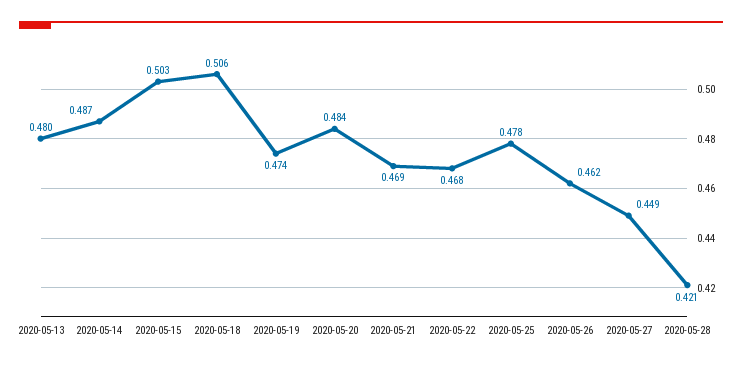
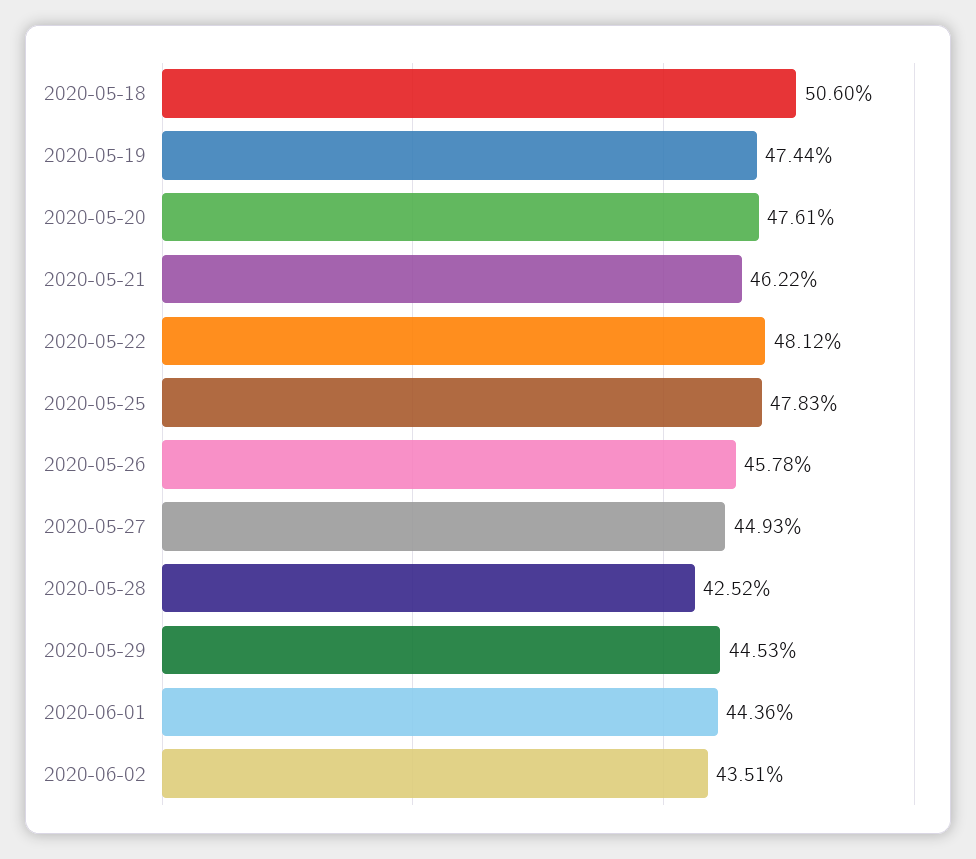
2020-05-13: 0.48 -> none
2020-05-14: 0.487 -> none
2020-05-15: 0.503 -> none
2020-05-20: 0.484 -> 0.4761
2020-05-21: 0.469 -> 0.4622
2020-05-22: 0.468 -> 0.4812
2020-05-26: 0.462 -> 0.4578
2020-05-28: 0.421 -> 0.4252
2020-05-29: none -> 0.4453
2020-06-01: none -> 0.4436
2020-06-02: none -> 0.4351

